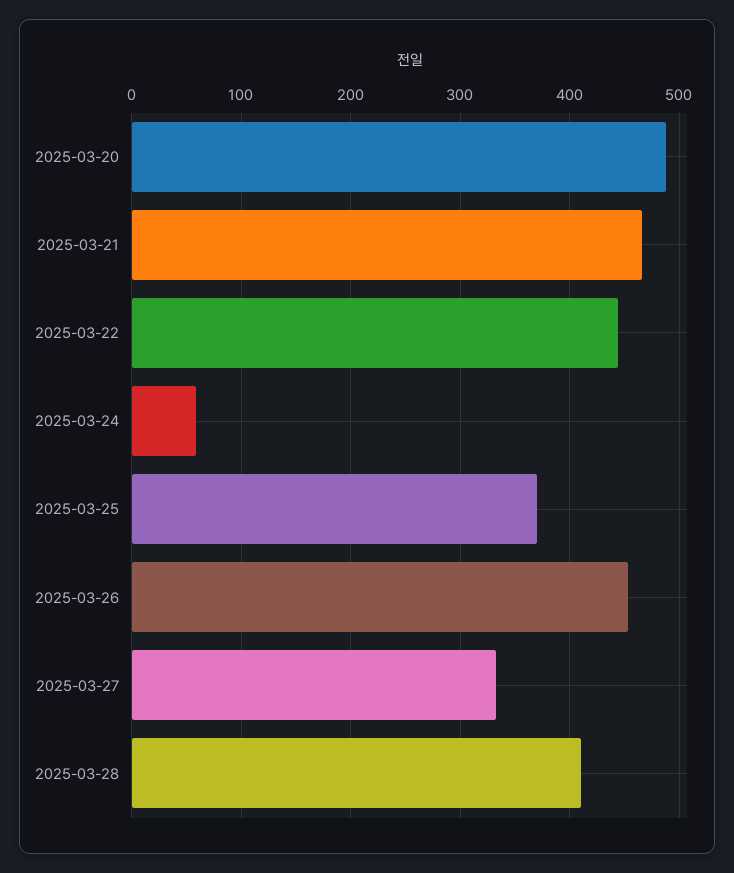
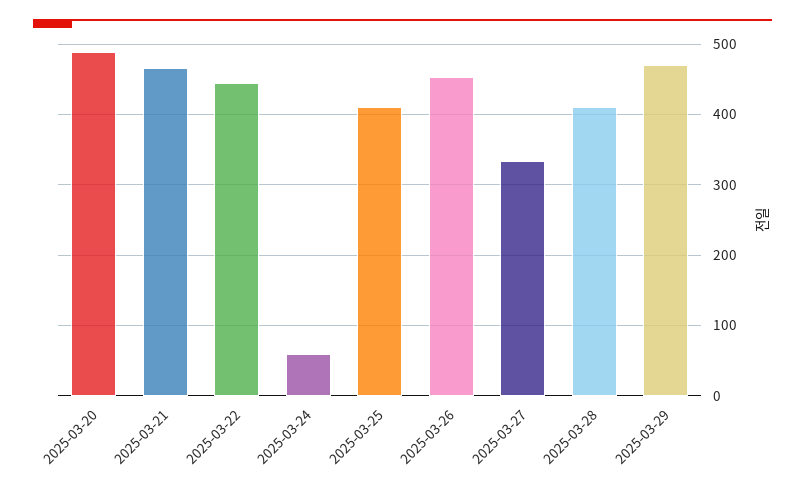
2025-03-25: 370 -> 410
2025-03-29: none -> 470

